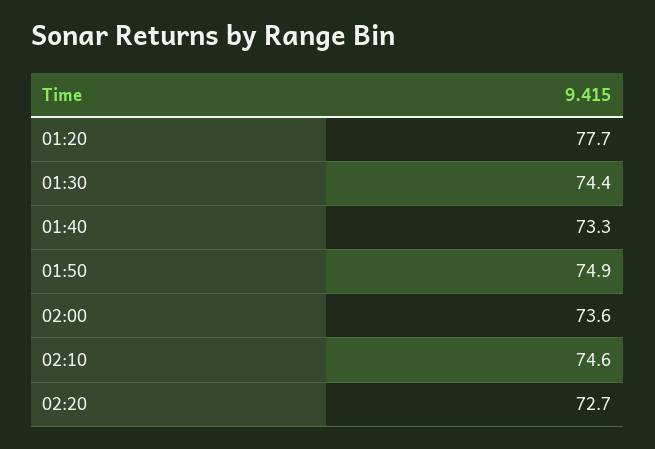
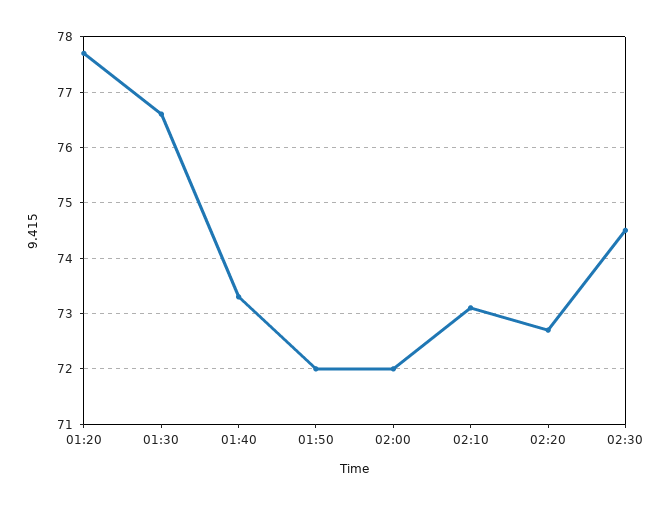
01:30: 74.4 -> 76.5
01:50: 74.9 -> 72
02:00: 73.6 -> 72
02:10: 74.6 -> 73
02:30: none -> 74.5

